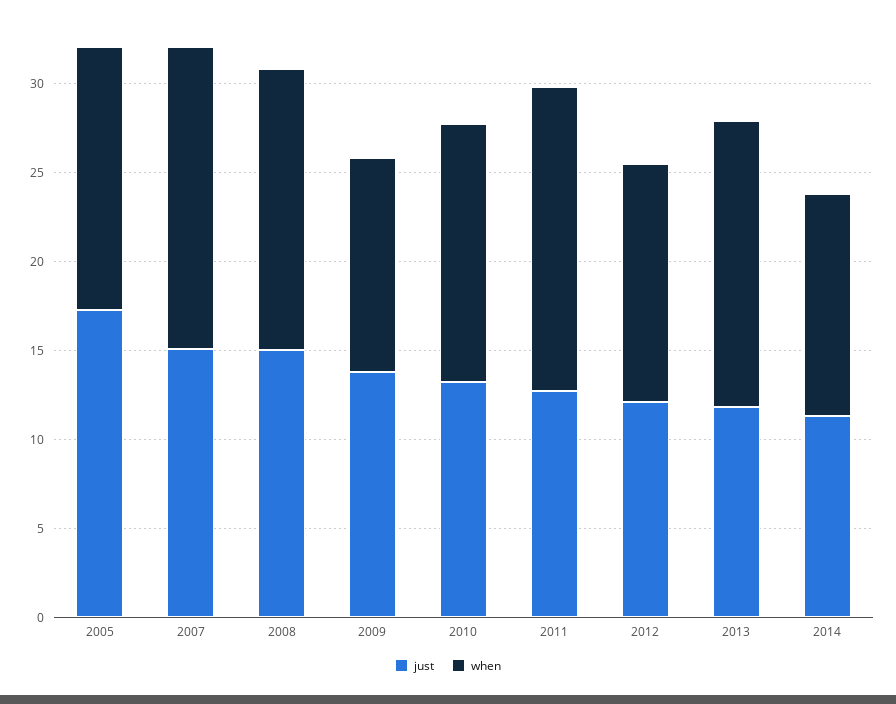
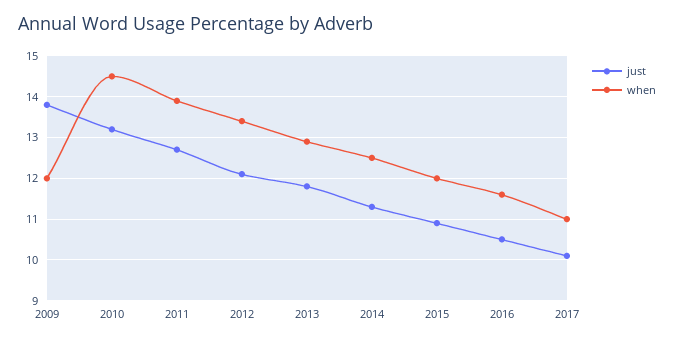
just, 2005: 17 -> none
when, 2005: 15 -> none
just, 2007: 15 -> none
when, 2007: 17 -> none
just, 2008: 15 -> none
when, 2008: 16 -> none
when, 2011: 17 -> 14
when, 2013: 16 -> 13
just, 2015: none -> 11
when, 2015: none -> 12
just, 2016: none -> 10.5
when, 2016: none -> 11.5
just, 2017: none -> 10
when, 2017: none -> 11

